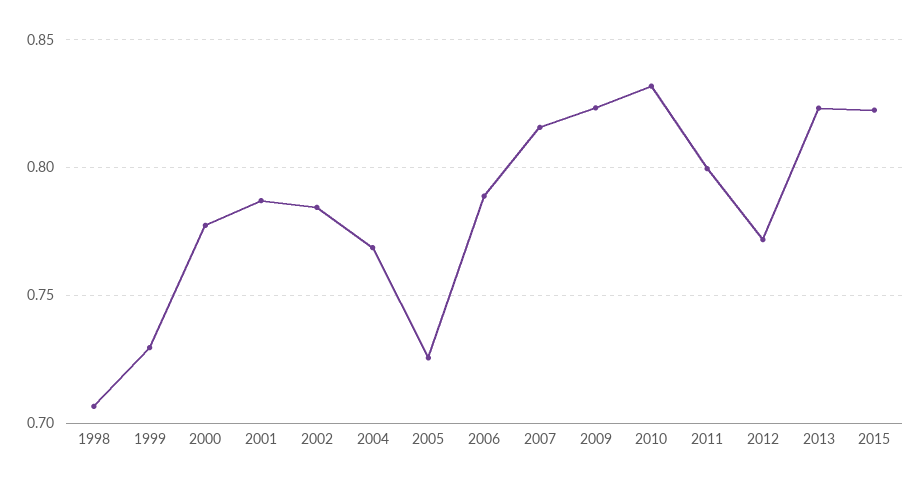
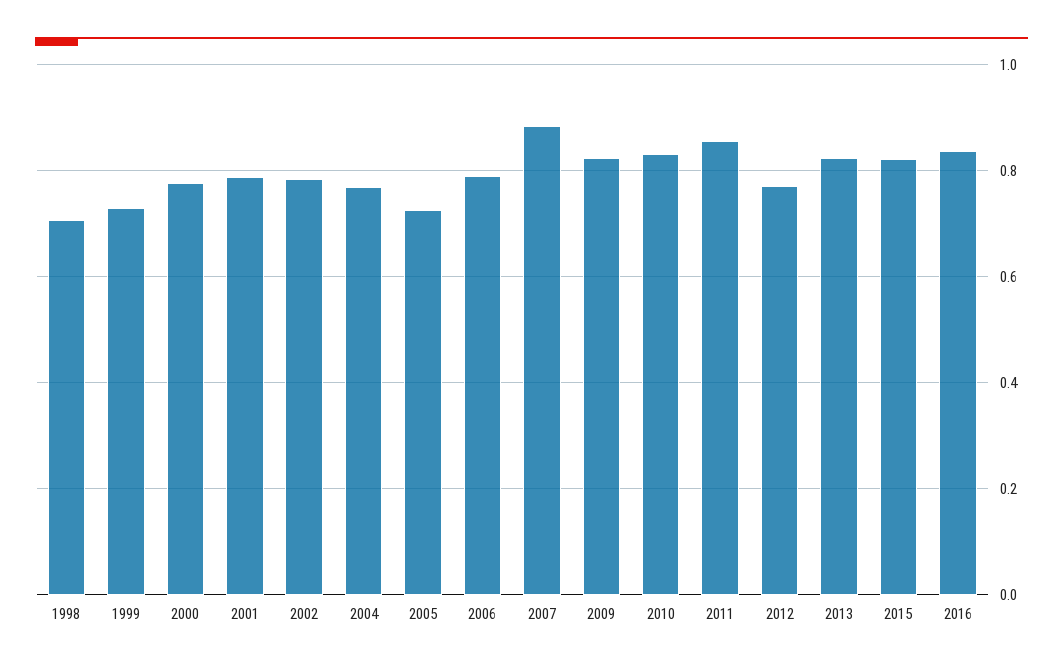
2007: 0.815 -> 0.88
2011: 0.8 -> 0.86
2016: none -> 0.84

